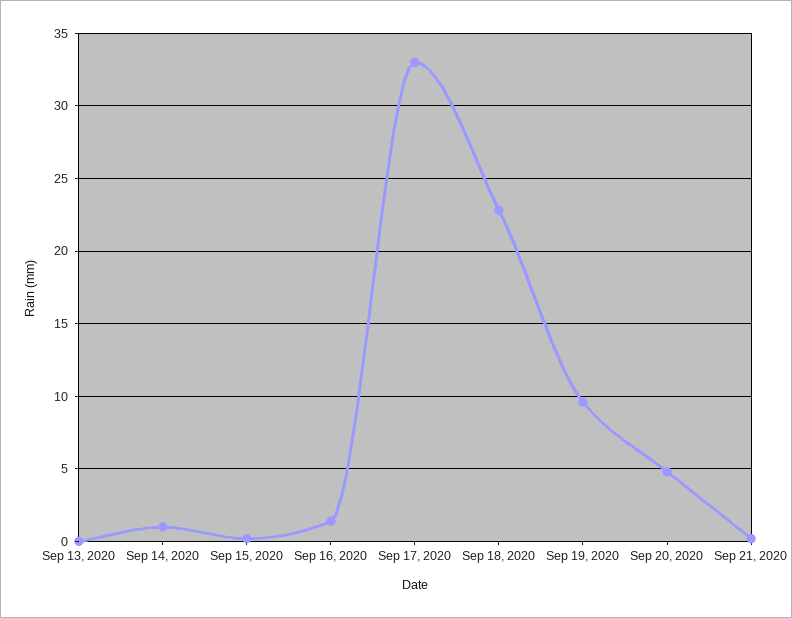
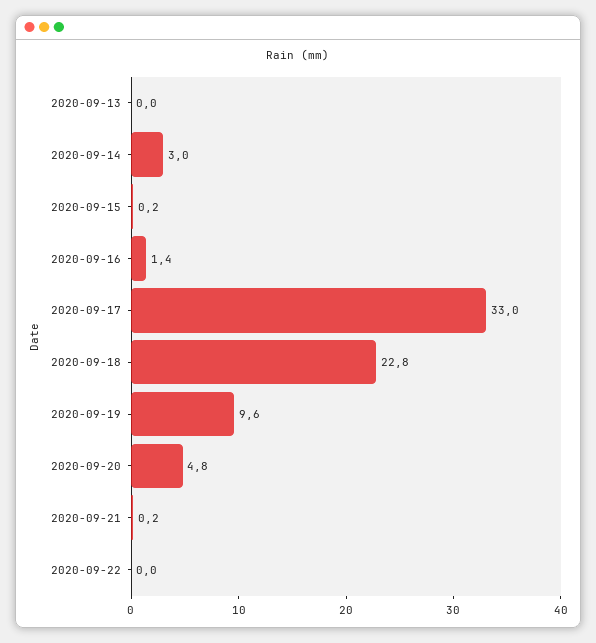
Sep 14, 2020: 1 -> 3
2020-09-22: none -> 0

